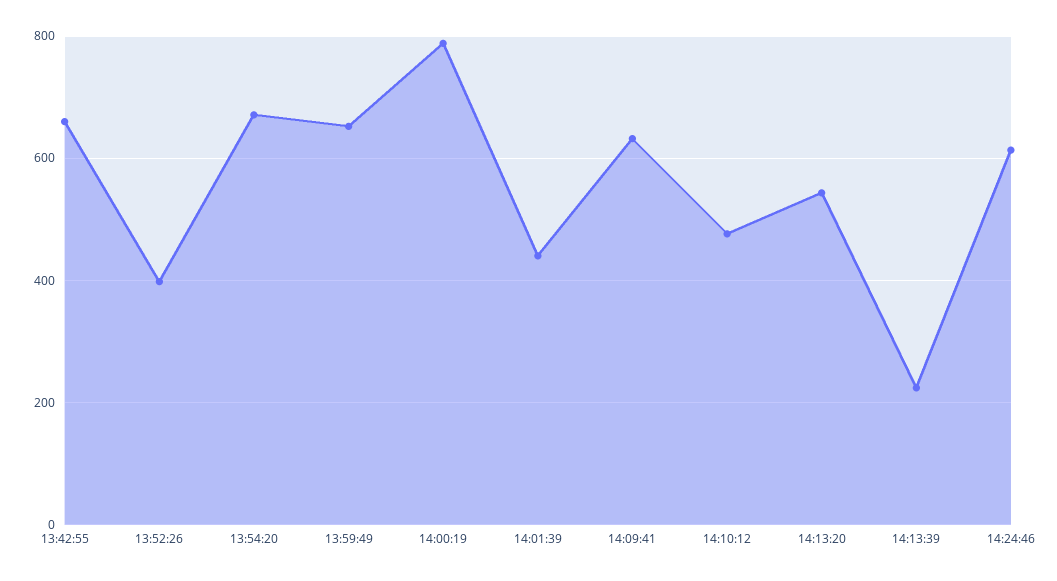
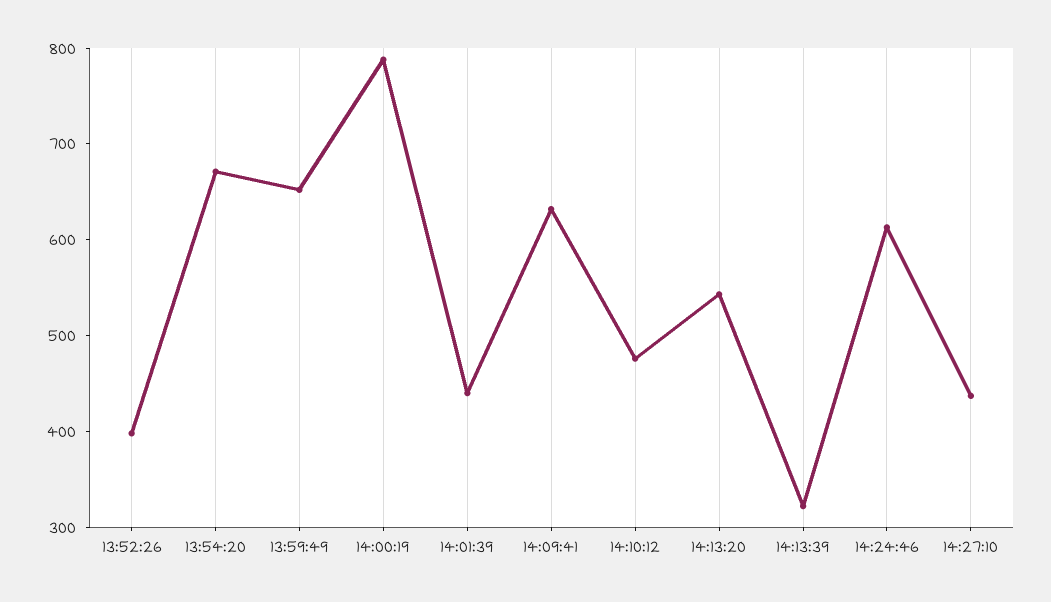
13:42:55: 660 -> none
14:13:39: 220 -> 320
14:27:10: none -> 440

